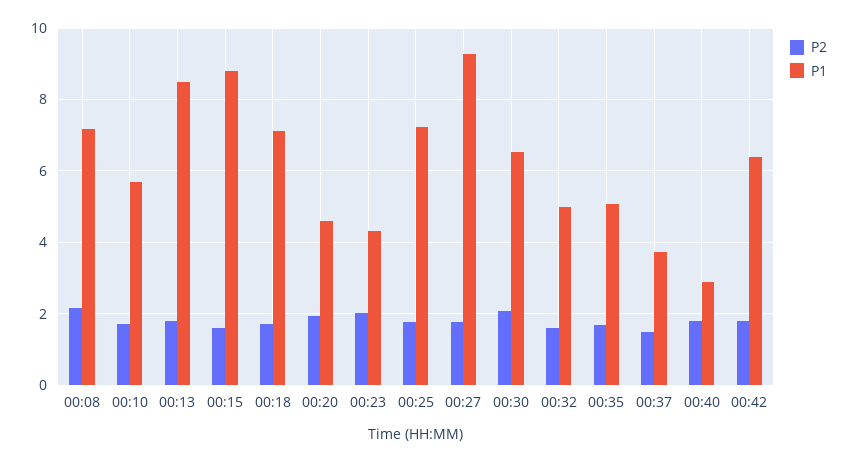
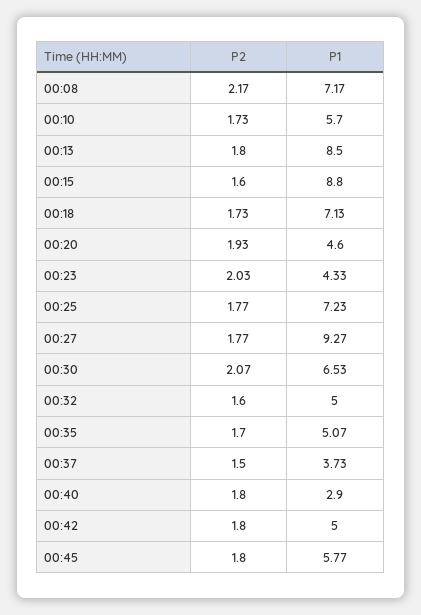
P1, 00:42: 6.4 -> 5
P2, 00:45: none -> 1.8
P1, 00:45: none -> 5.77

